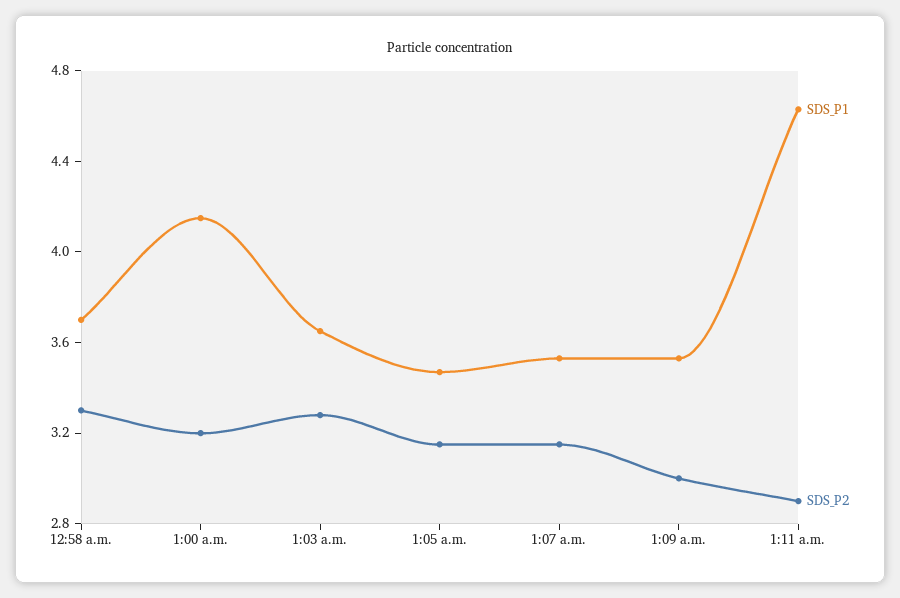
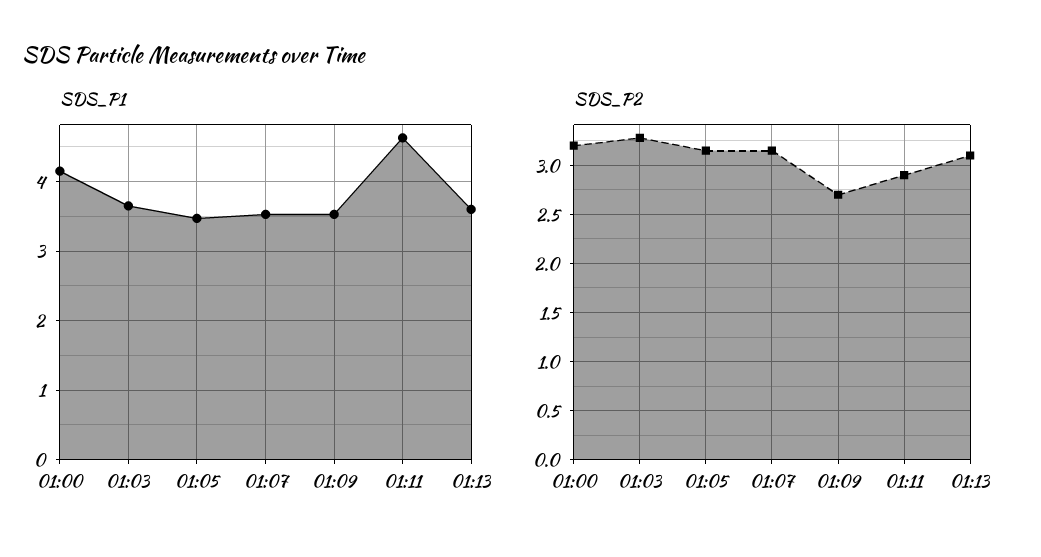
SDS_P1, 12:58 a.m.: 3.7 -> none
SDS_P2, 12:58 a.m.: 3.3 -> none
SDS_P2, 1:09 a.m.: 3 -> 2.7
SDS_P1, 01:13: none -> 3.6
SDS_P2, 01:13: none -> 3.1

